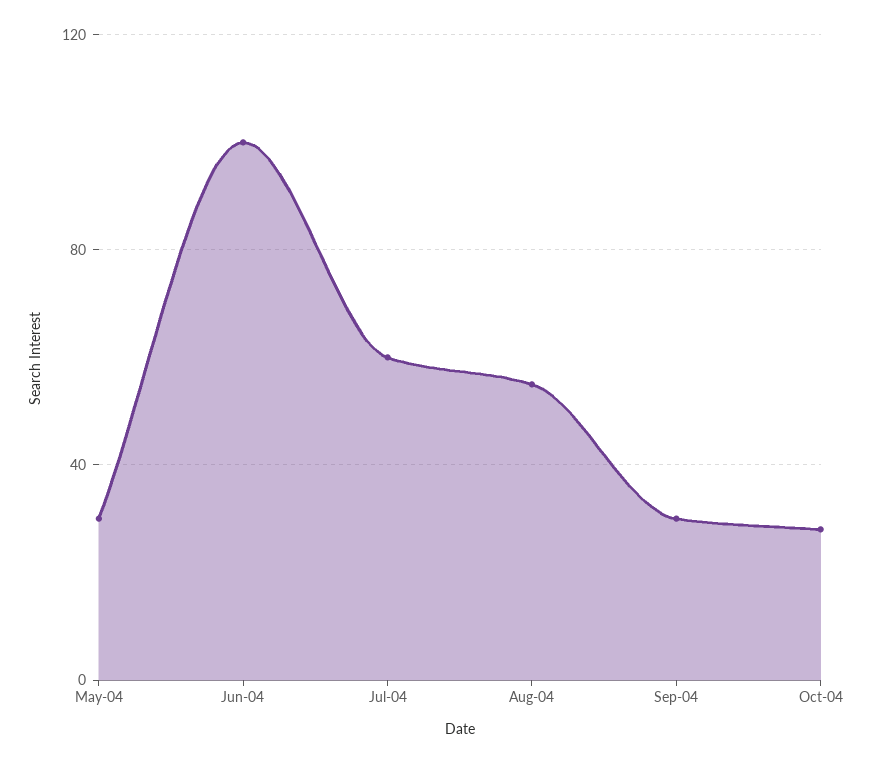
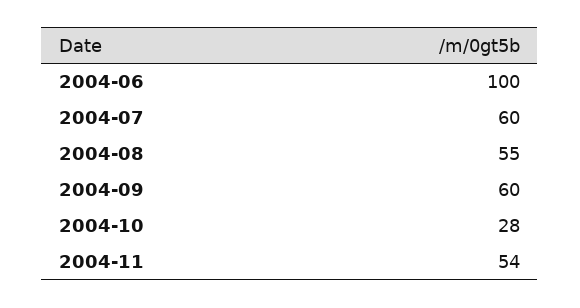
May-04: 30 -> none
Sep-04: 30 -> 60
2004-11: none -> 54

